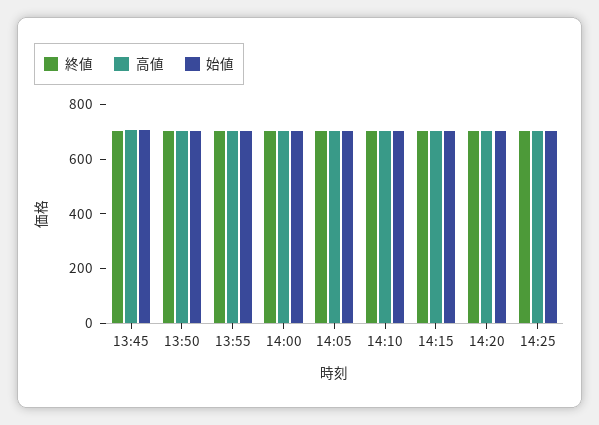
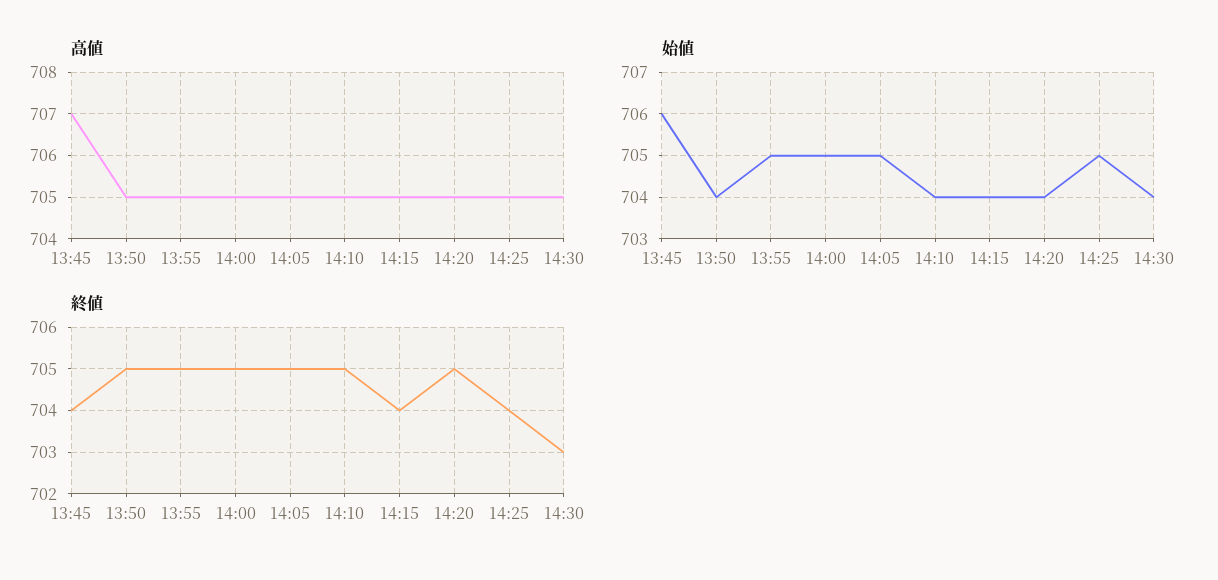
高値, 14:30: none -> 705
始値, 14:30: none -> 704
終値, 14:30: none -> 703

